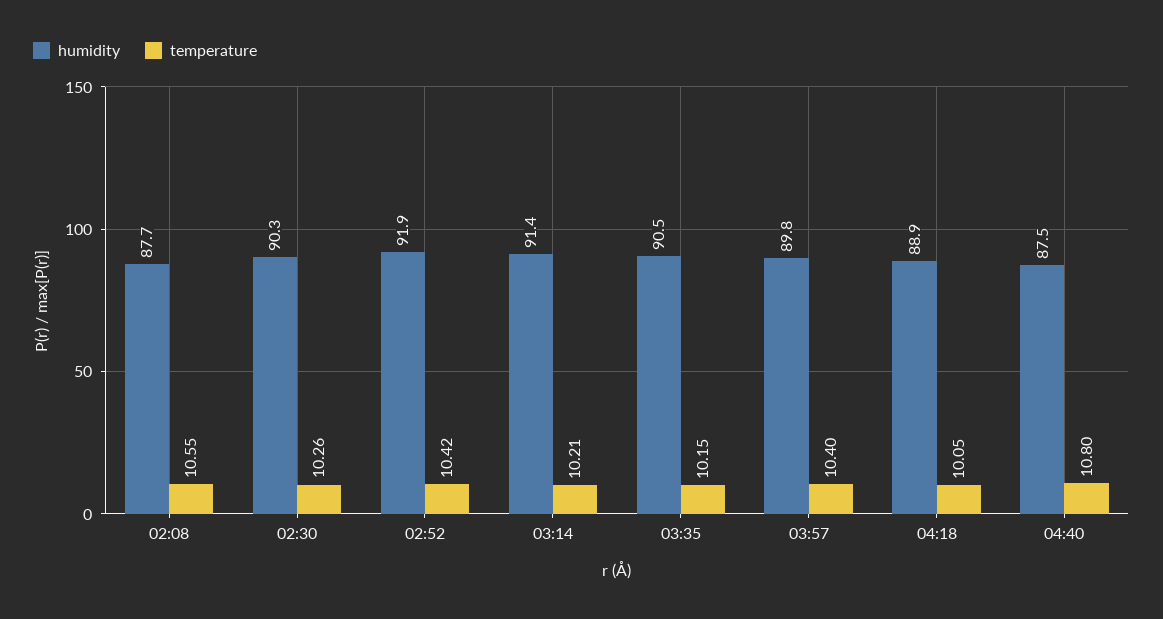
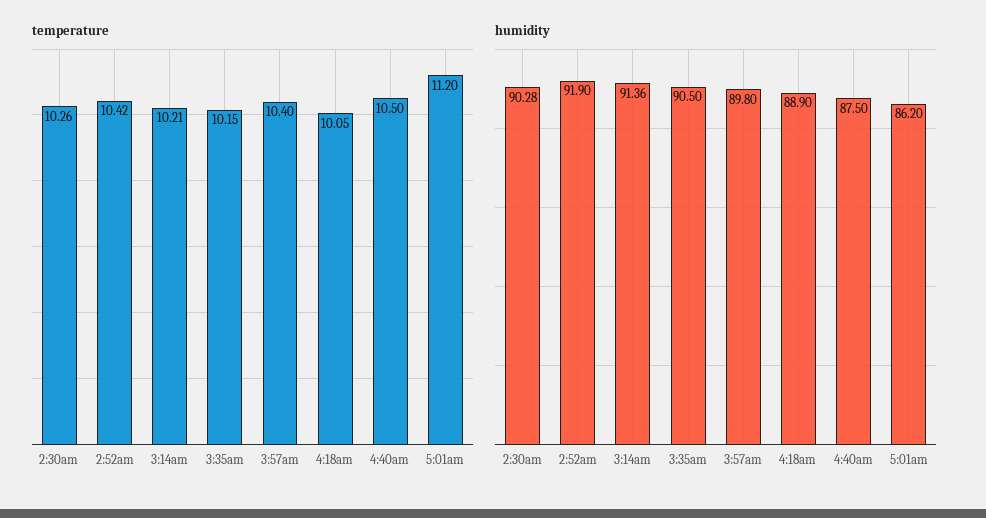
humidity, 02:08: 87.7 -> none
temperature, 02:08: 10.55 -> none
temperature, 04:40: 10.8 -> 10.5
temperature, 5:01am: none -> 11.2
humidity, 5:01am: none -> 86.2

